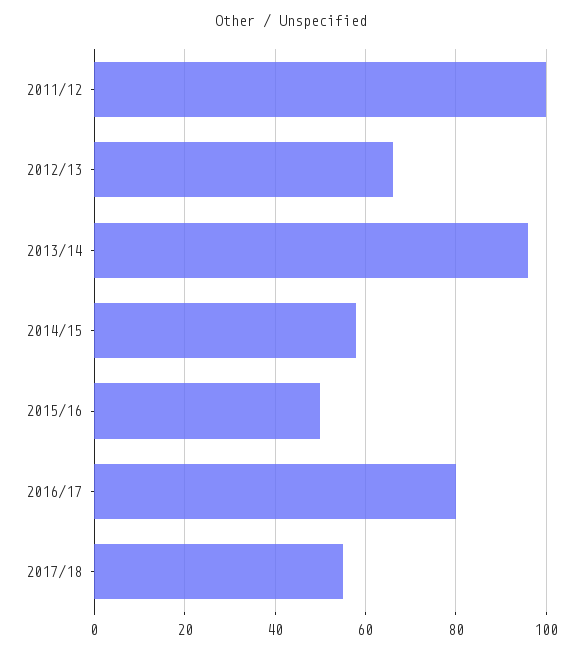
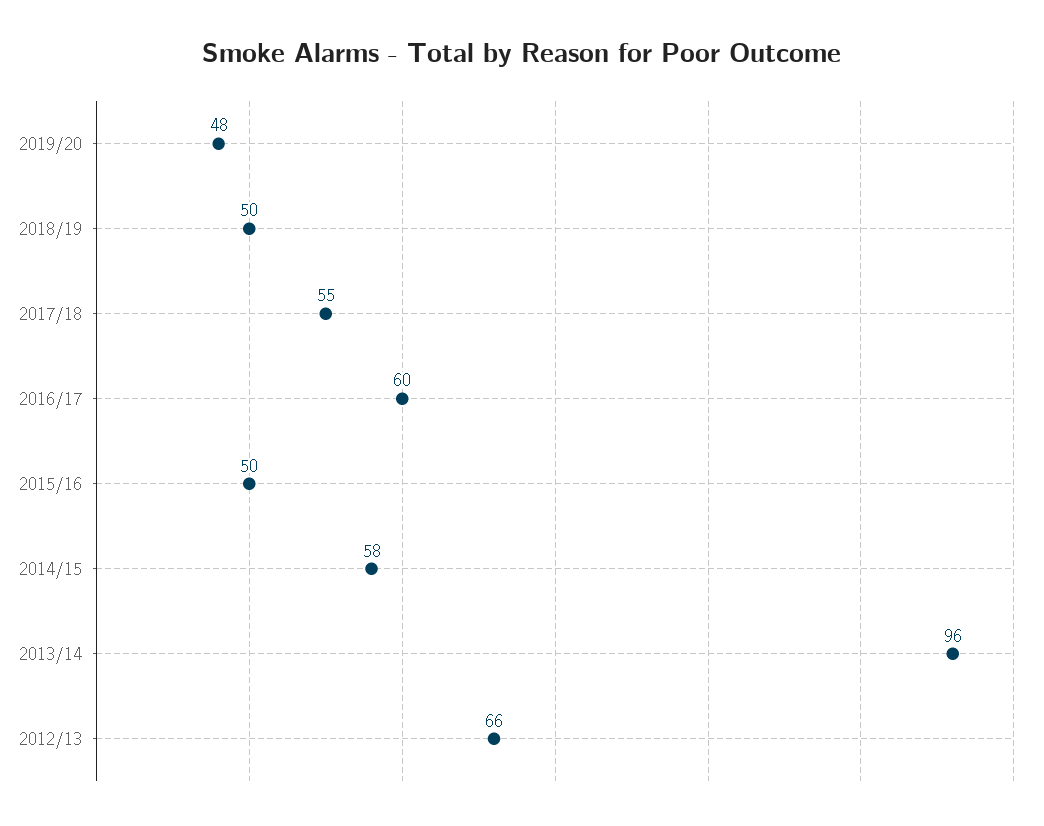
2011/12: 100 -> none
2016/17: 80 -> 60
2019/20: none -> 48
2018/19: none -> 50

